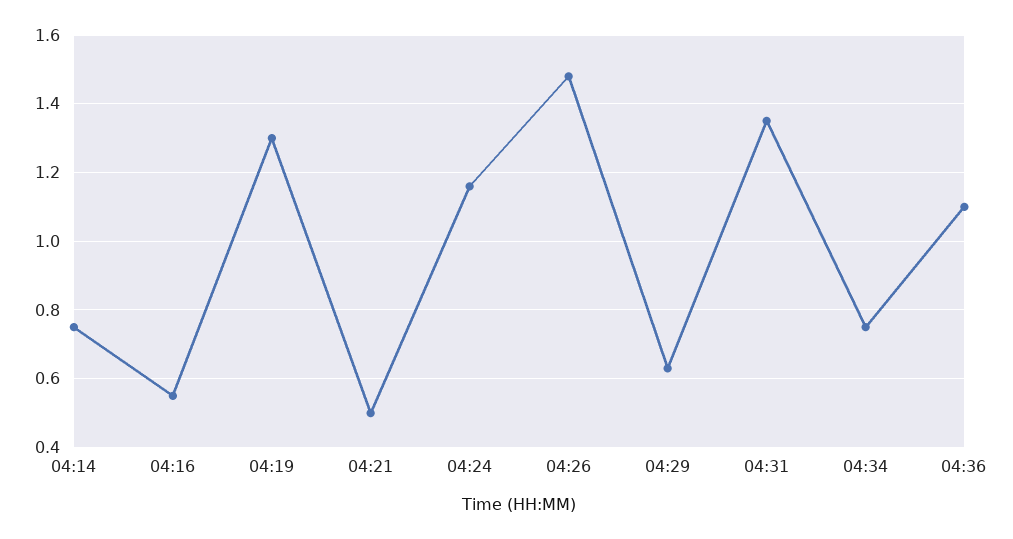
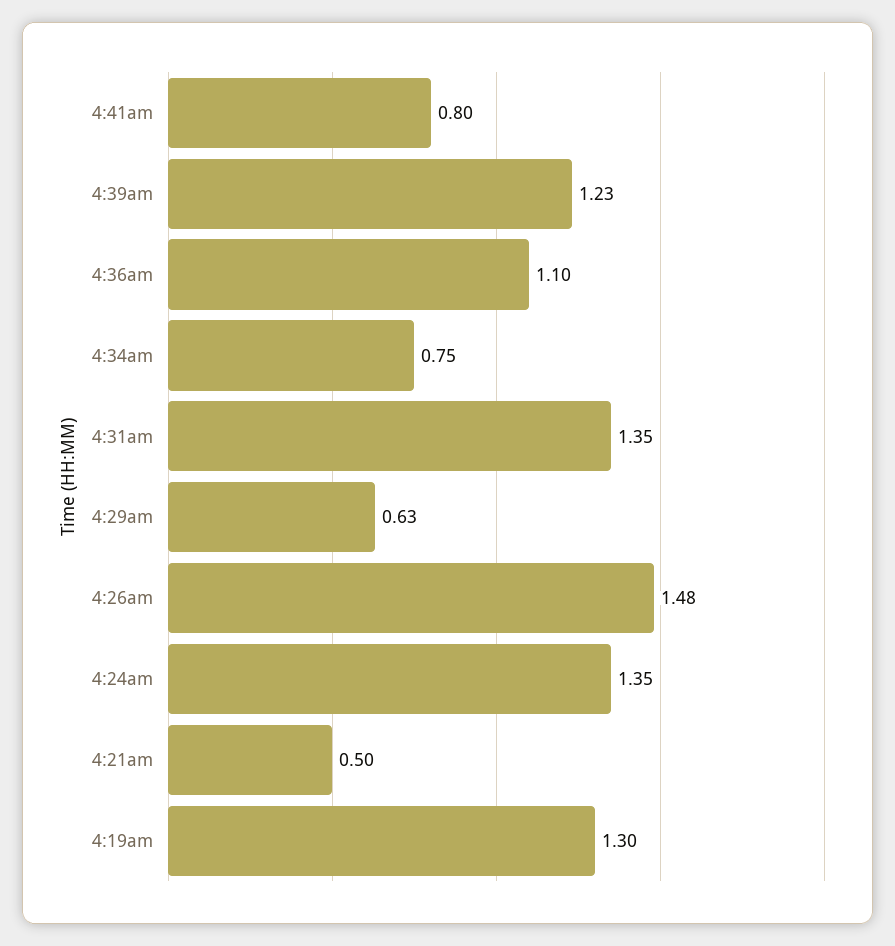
04:14: 0.75 -> none
04:16: 0.55 -> none
04:24: 1.15 -> 1.35
4:41am: none -> 0.8
4:39am: none -> 1.23

